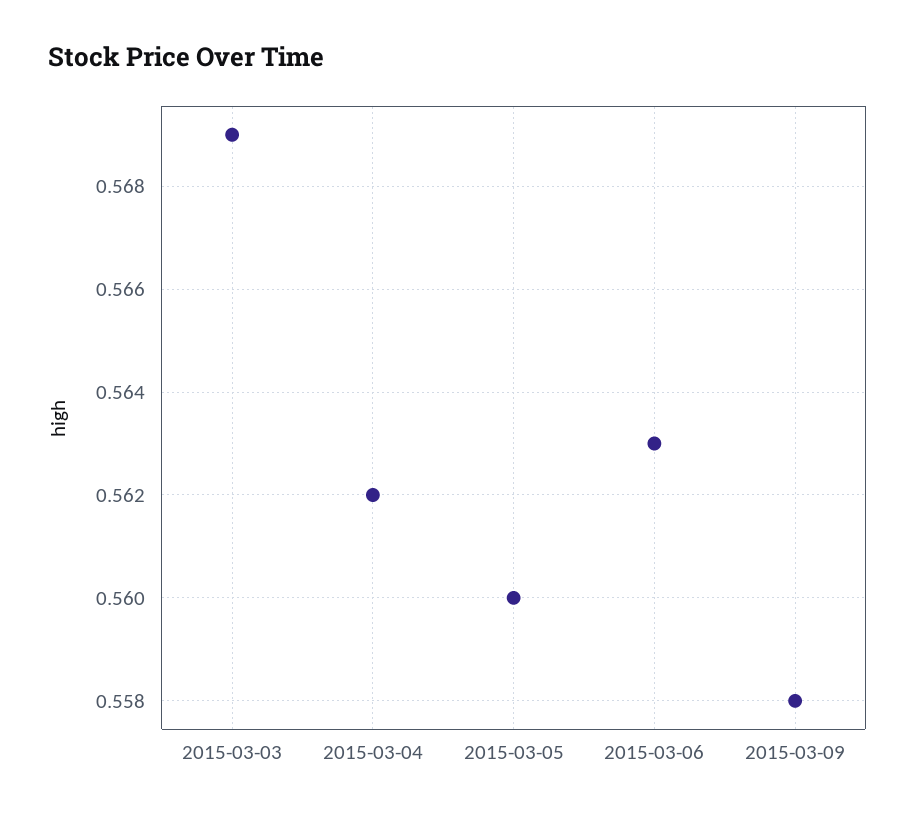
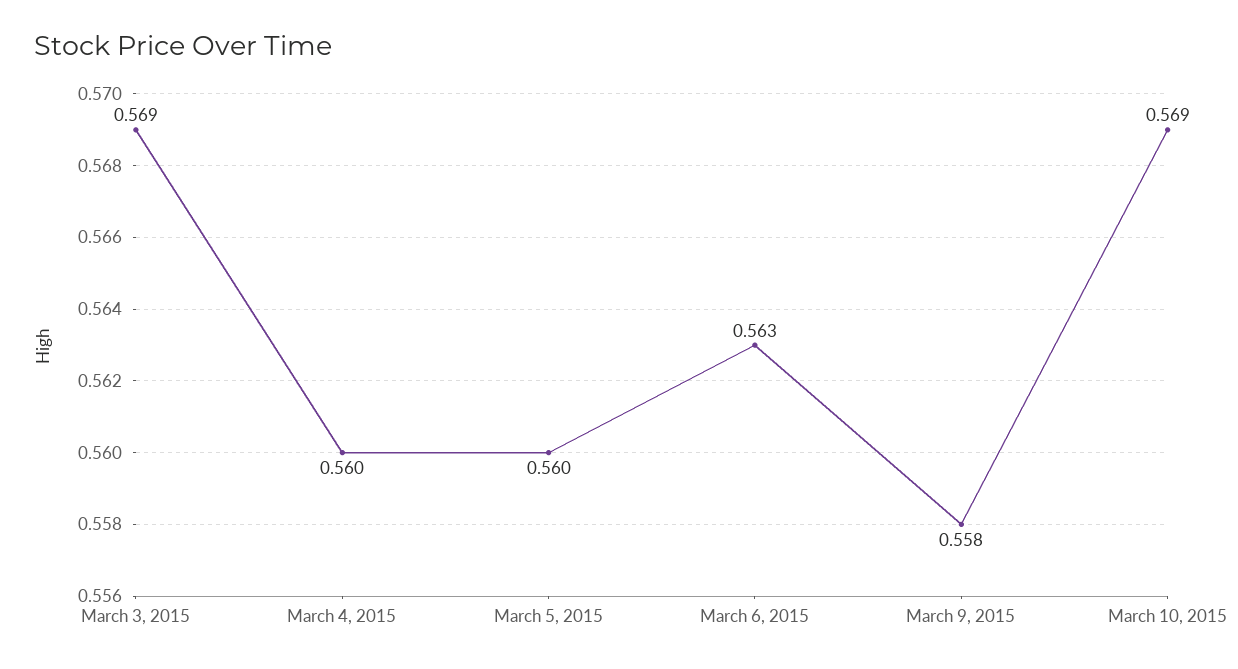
2015-03-04: 0.562 -> 0.56
March 10, 2015: none -> 0.569

